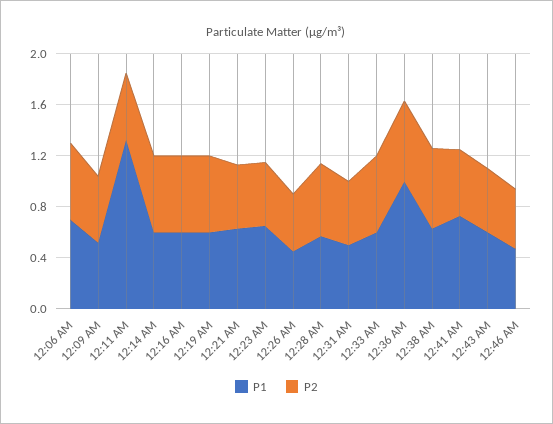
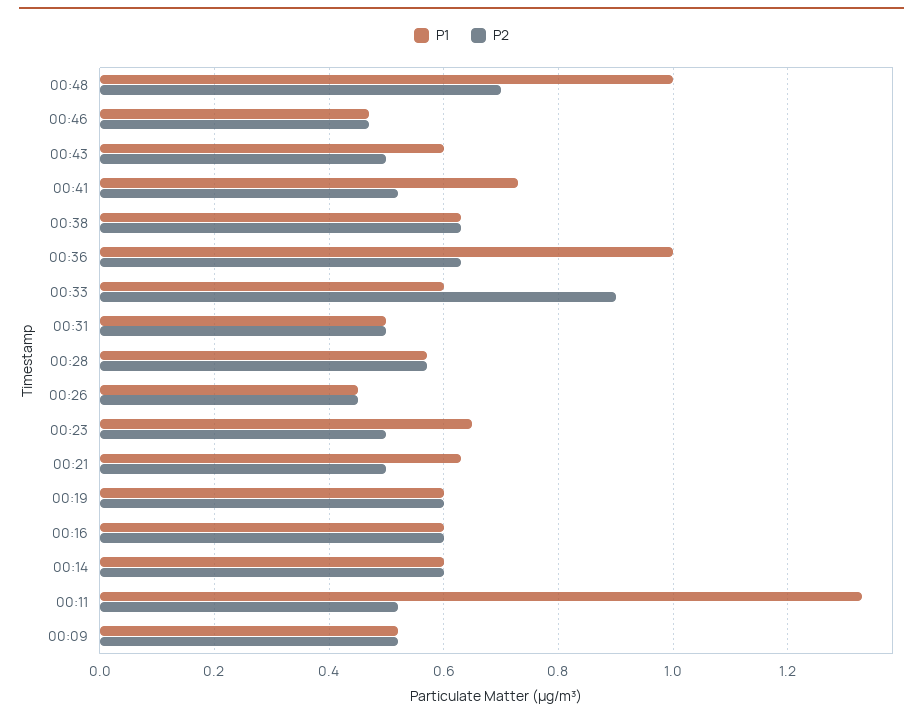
P1, 12:06 AM: 0.7 -> none
P2, 12:06 AM: 0.6 -> none
P2, 12:33 AM: 0.6 -> 0.9
P1, 00:48: none -> 1
P2, 00:48: none -> 0.7

